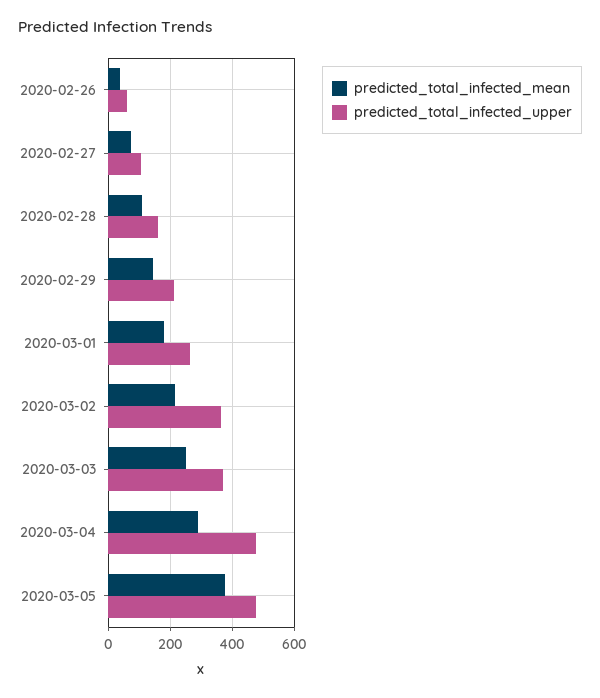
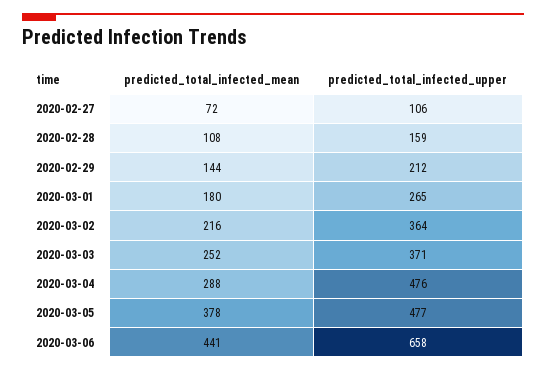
predicted_total_infected_mean, 2020-02-26: 40 -> none
predicted_total_infected_upper, 2020-02-26: 60 -> none
predicted_total_infected_mean, 2020-03-06: none -> 441
predicted_total_infected_upper, 2020-03-06: none -> 658

